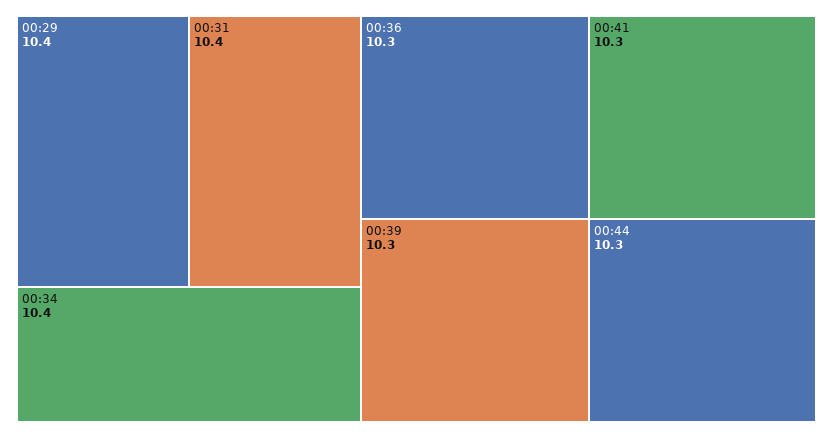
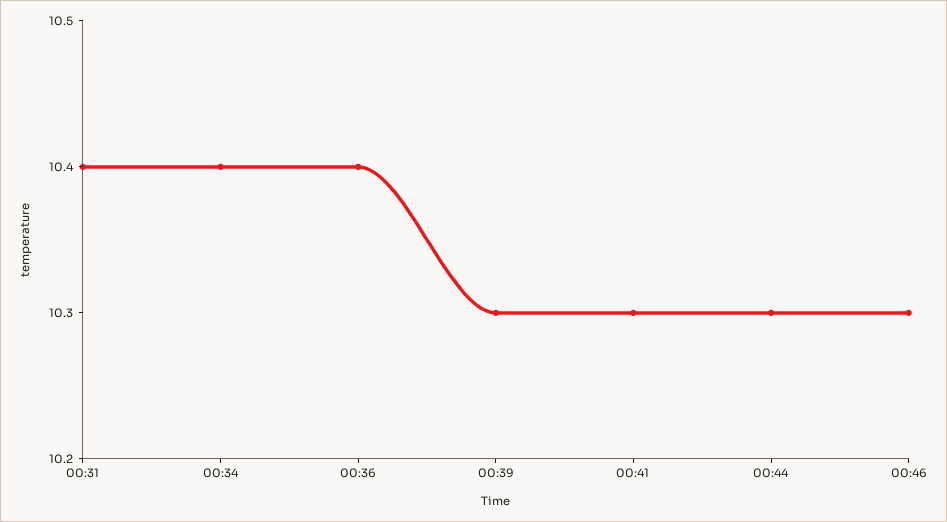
00:29: 10.4 -> none
00:36: 10.3 -> 10.4
00:46: none -> 10.3

